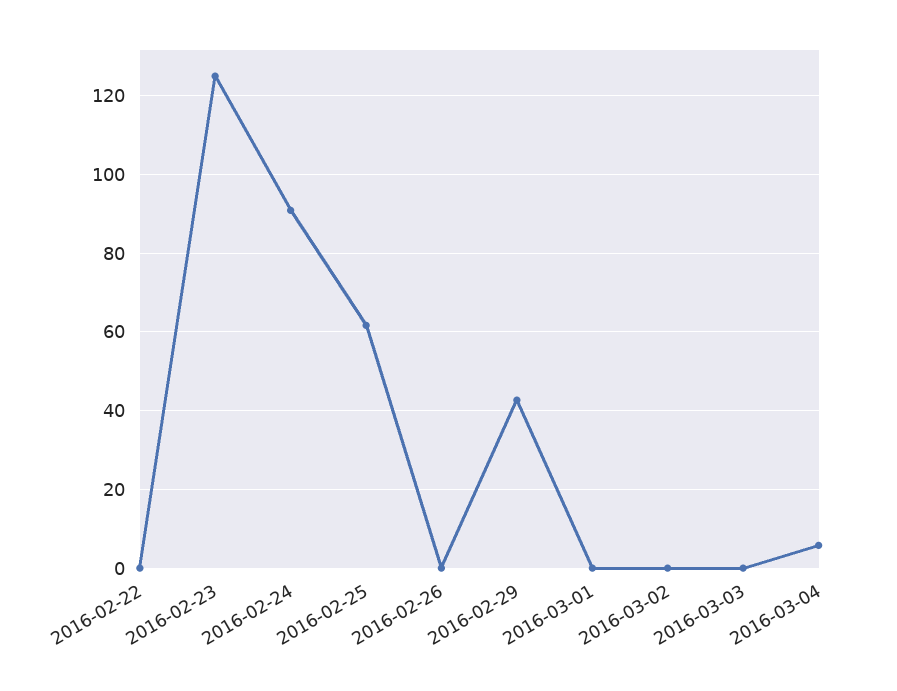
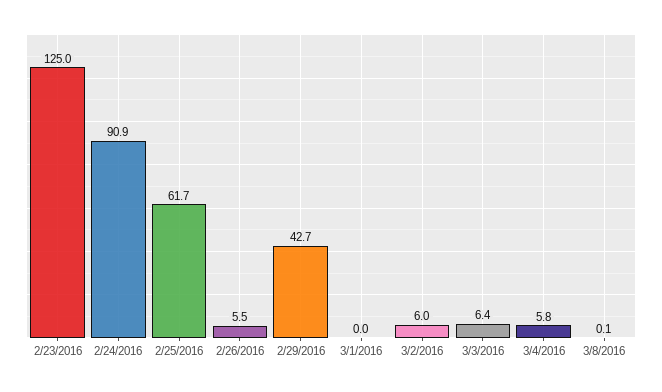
2016-02-22: 0 -> none
2016-02-26: 0 -> 5.5
2016-03-02: 0 -> 6
2016-03-03: 0 -> 6.4
3/8/2016: none -> 0.1

